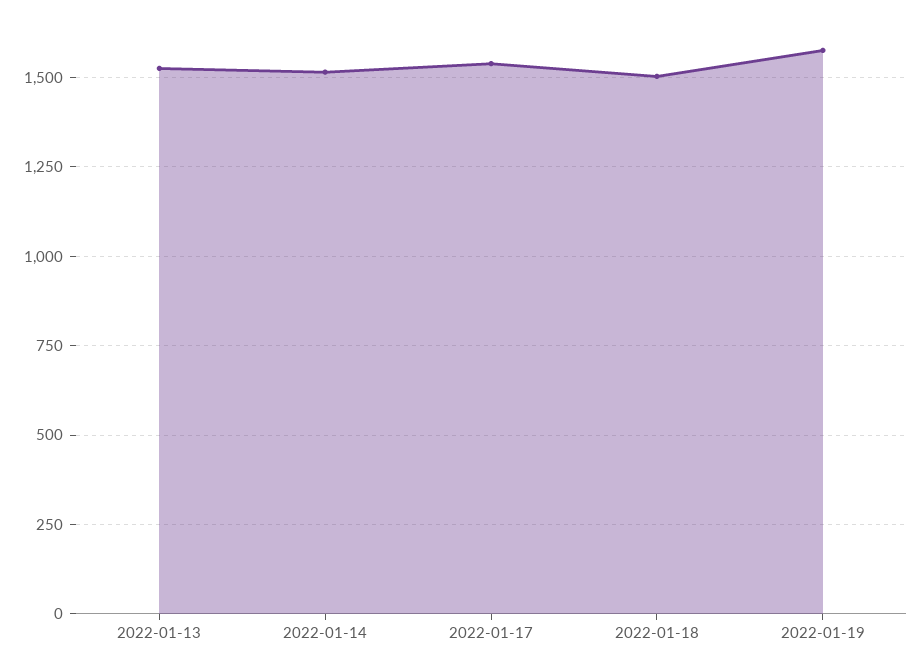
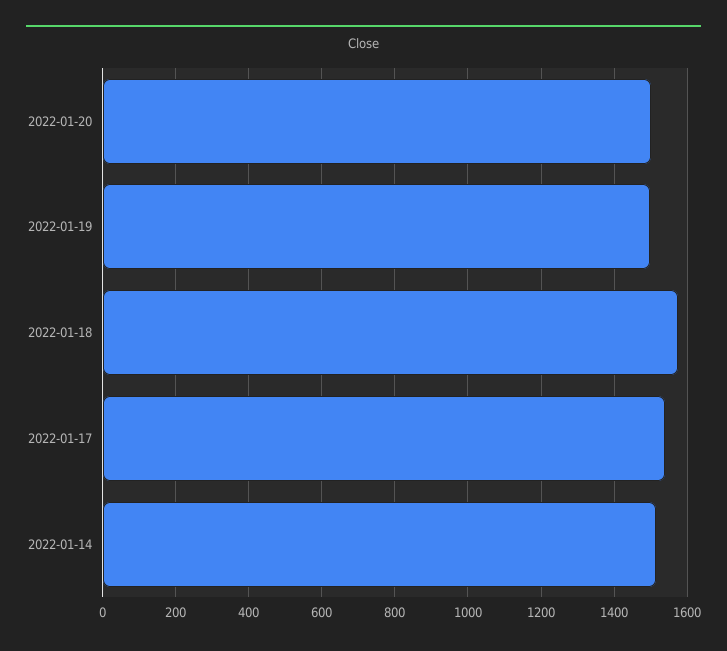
2022-01-13: 1525 -> none
2022-01-18: 1500 -> 1580
2022-01-19: 1575 -> 1500
2022-01-20: none -> 1500

